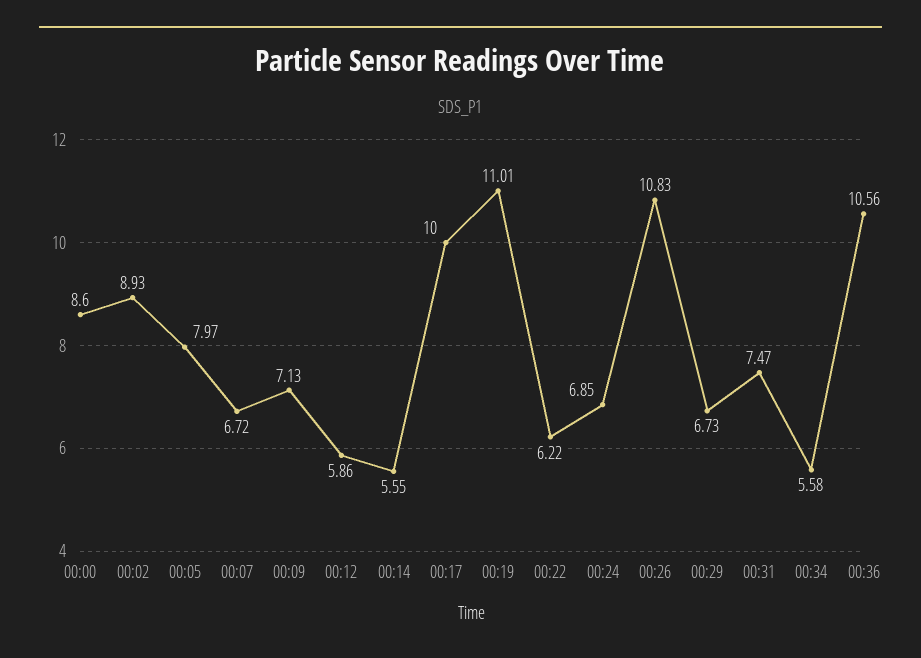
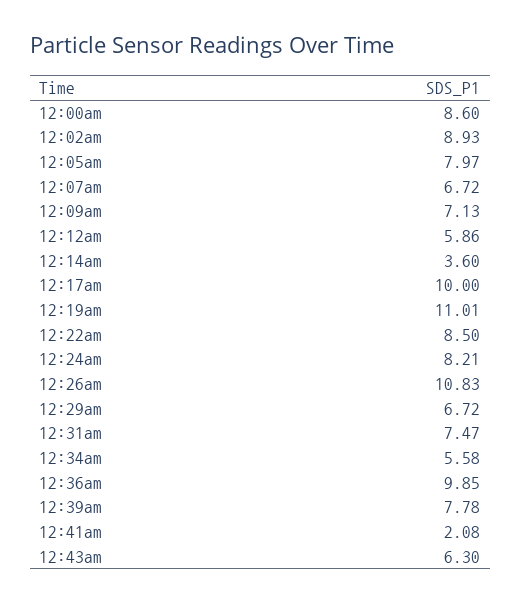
00:14: 5.55 -> 3.6
00:22: 6.22 -> 8.5
00:24: 6.85 -> 8.21
00:29: 6.73 -> 6.72
00:36: 10.56 -> 9.85
12:39am: none -> 7.78
12:41am: none -> 2.08
12:43am: none -> 6.3

